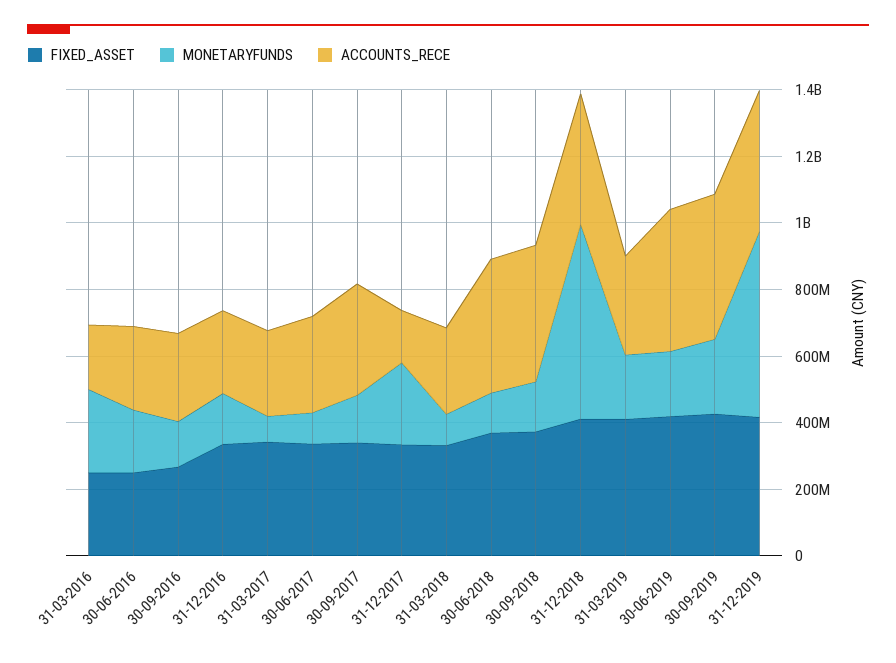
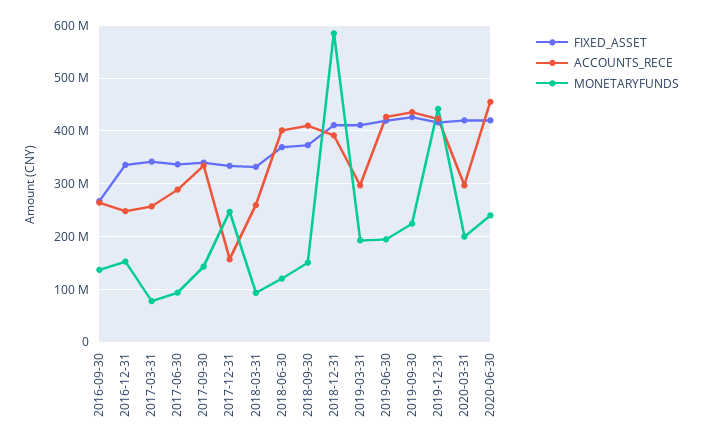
FIXED_ASSET, 31-03-2016: 250000000 -> none
MONETARYFUNDS, 31-03-2016: 250000000 -> none
ACCOUNTS_RECE, 31-03-2016: 200000000 -> none
FIXED_ASSET, 30-06-2016: 250000000 -> none
MONETARYFUNDS, 30-06-2016: 200000000 -> none
ACCOUNTS_RECE, 30-06-2016: 250000000 -> none
MONETARYFUNDS, 31-12-2019: 550000000 -> 440000000
FIXED_ASSET, 2020-03-31: none -> 420000000
ACCOUNTS_RECE, 2020-03-31: none -> 300000000
MONETARYFUNDS, 2020-03-31: none -> 200000000
FIXED_ASSET, 2020-06-30: none -> 420000000
ACCOUNTS_RECE, 2020-06-30: none -> 460000000
MONETARYFUNDS, 2020-06-30: none -> 240000000

